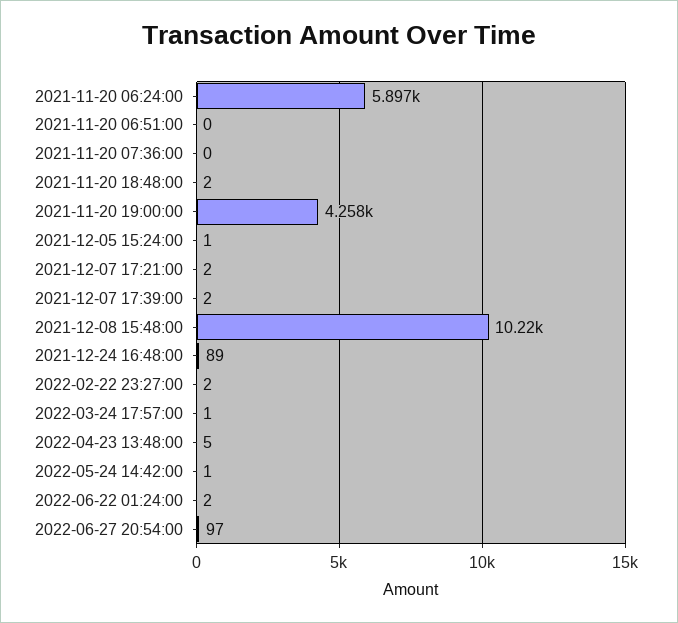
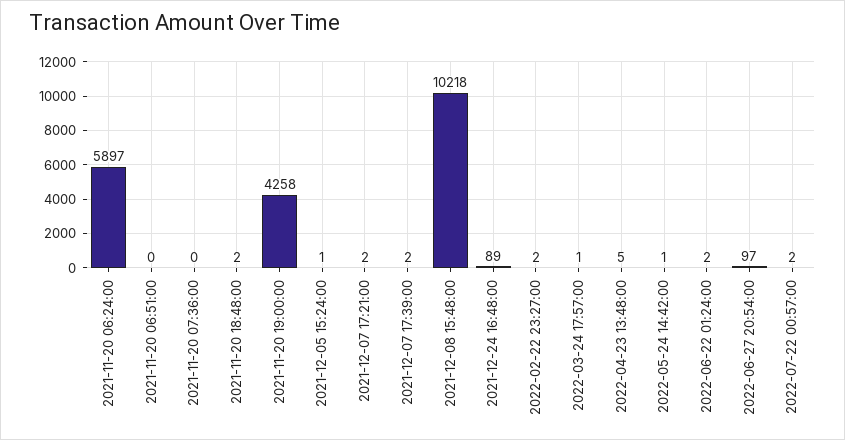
2022-07-22 00:57:00: none -> 2

